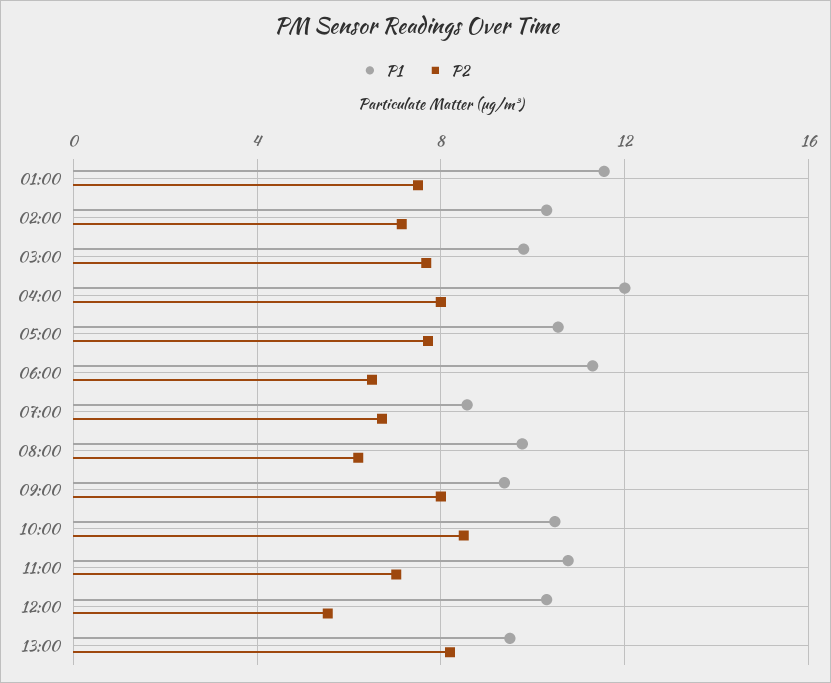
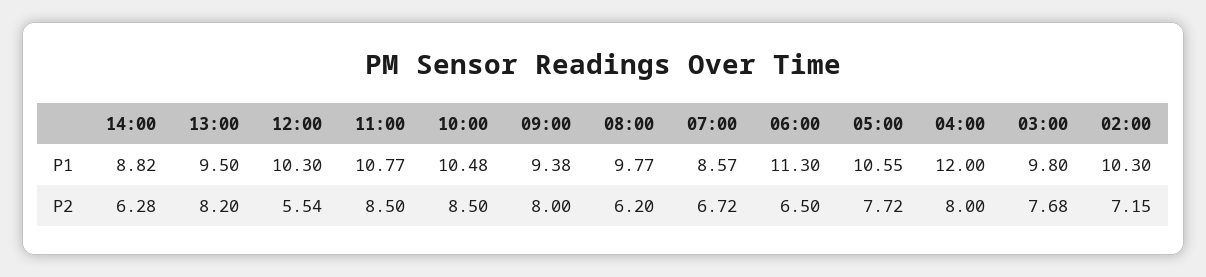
P1, 01:00: 11.5 -> none
P2, 01:00: 7.5 -> none
P2, 11:00: 7 -> 8.5
P1, 14:00: none -> 8.82
P2, 14:00: none -> 6.28

